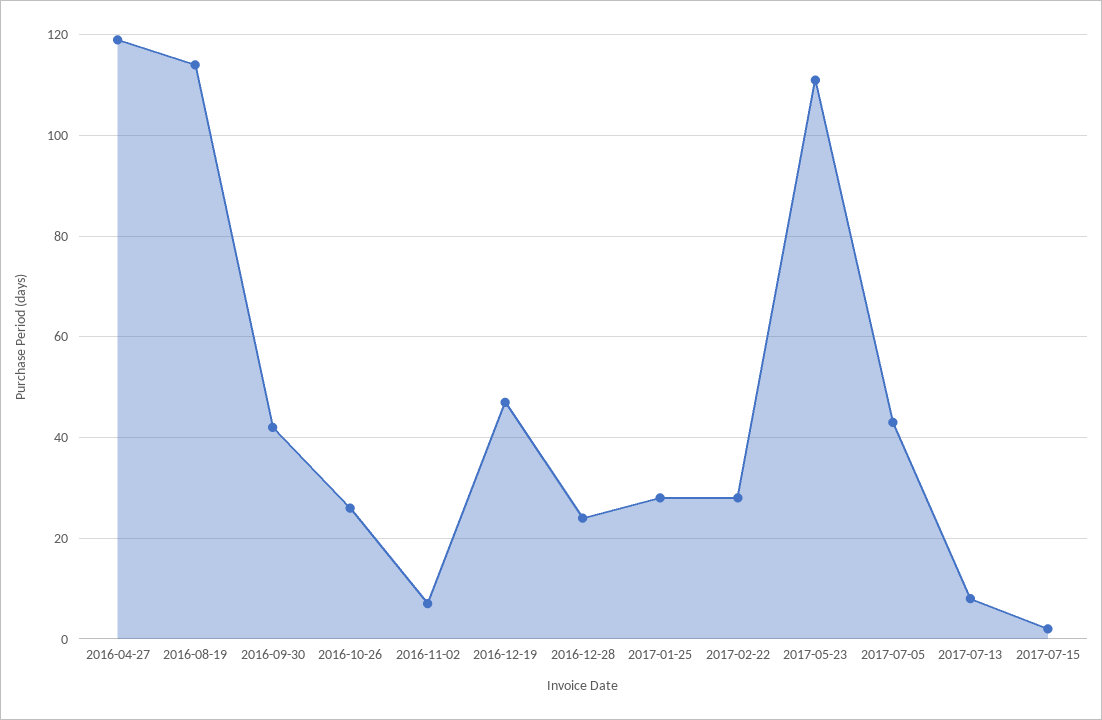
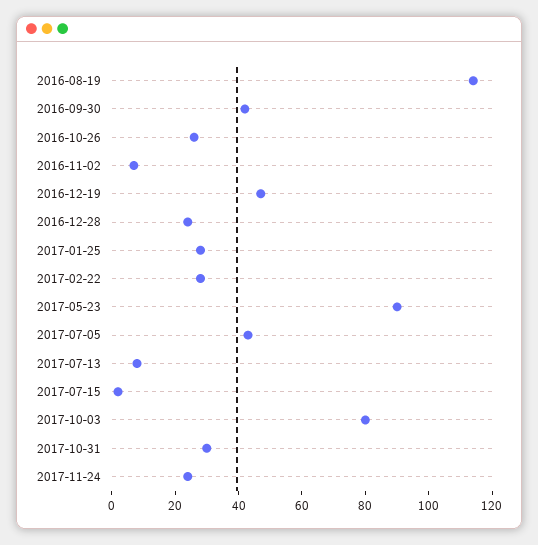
2016-04-27: 120 -> none
2017-05-23: 110 -> 90
2017-10-03: none -> 80
2017-10-31: none -> 30
2017-11-24: none -> 25

